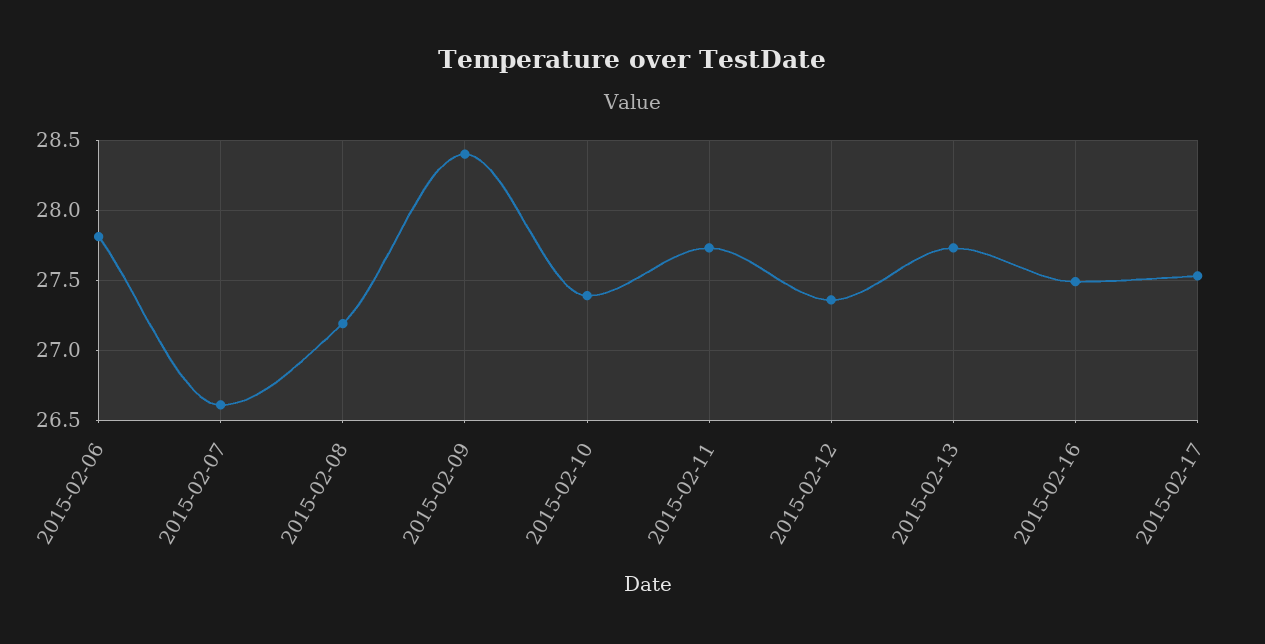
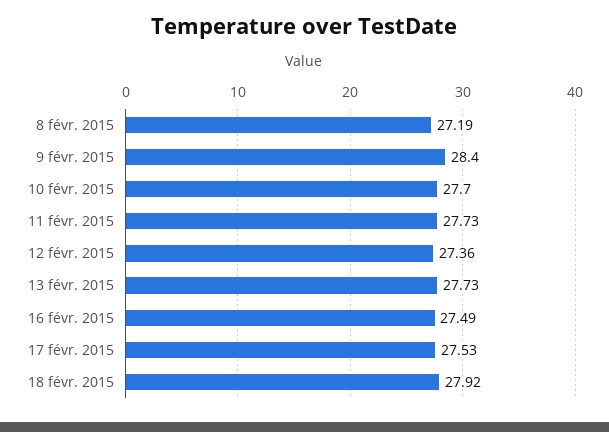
2015-02-06: 27.8 -> none
2015-02-07: 26.6 -> none
2015-02-10: 27.4 -> 27.7
18 févr. 2015: none -> 27.92

